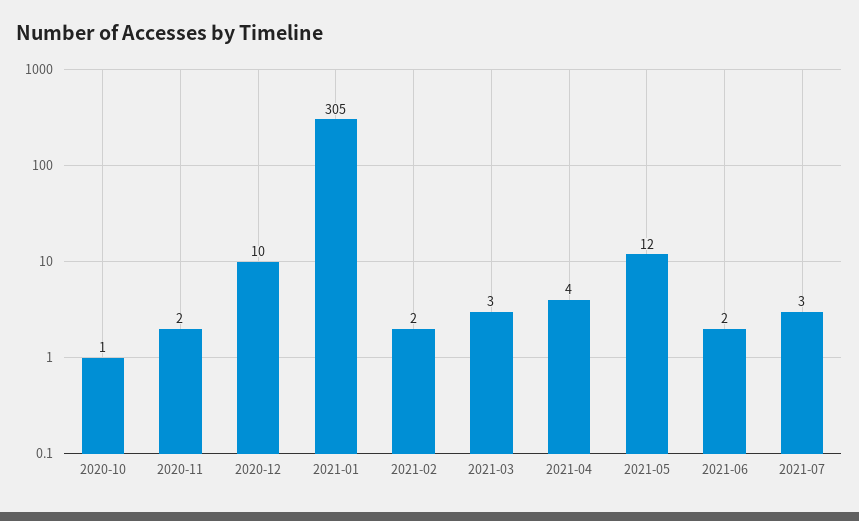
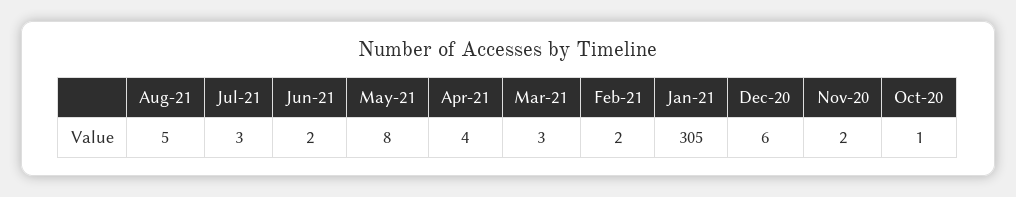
2020-12: 10 -> 6
2021-05: 12 -> 8
Aug-21: none -> 5

